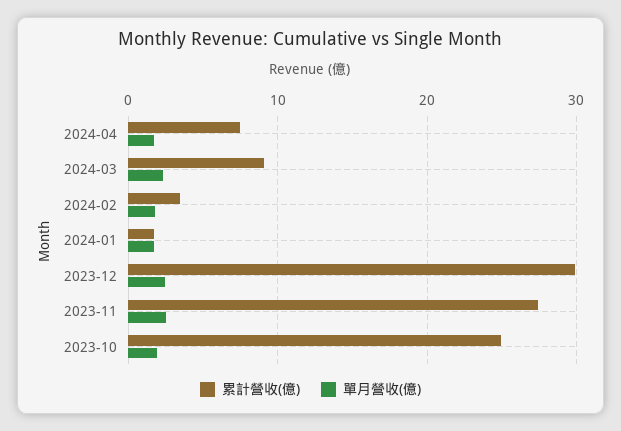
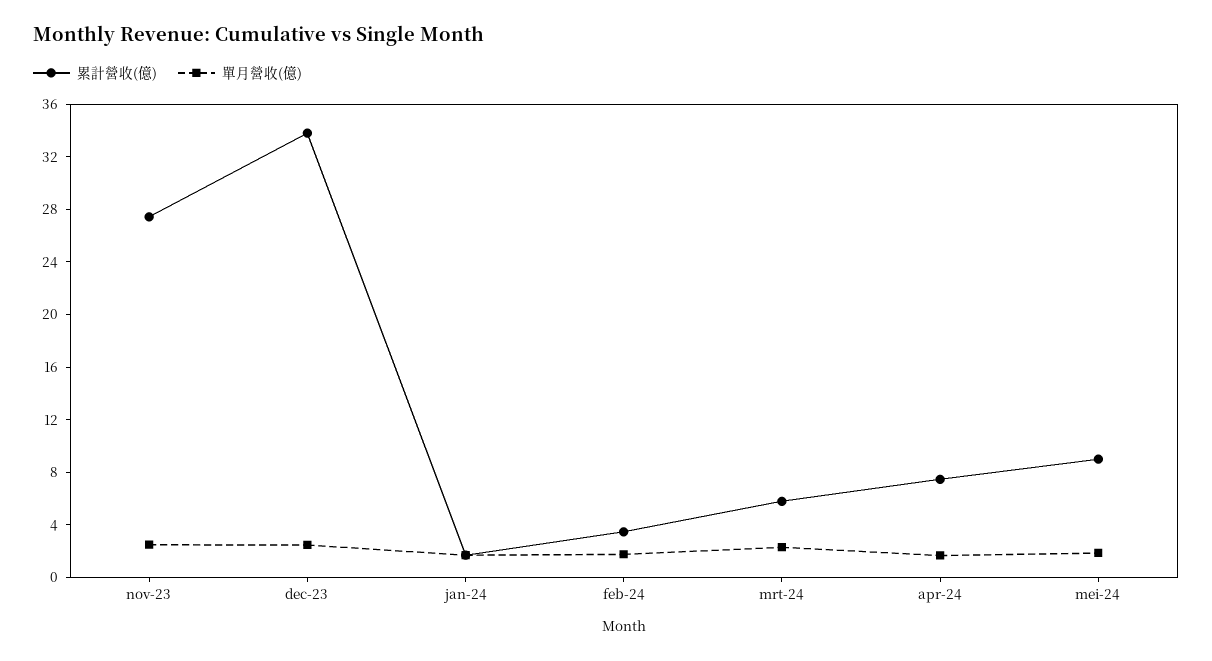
累計營收(億), 2024-03: 9 -> 6
累計營收(億), 2023-12: 30 -> 34
累計營收(億), 2023-10: 25 -> none
單月營收(億), 2023-10: 2 -> none
累計營收(億), mei-24: none -> 9
單月營收(億), mei-24: none -> 2

